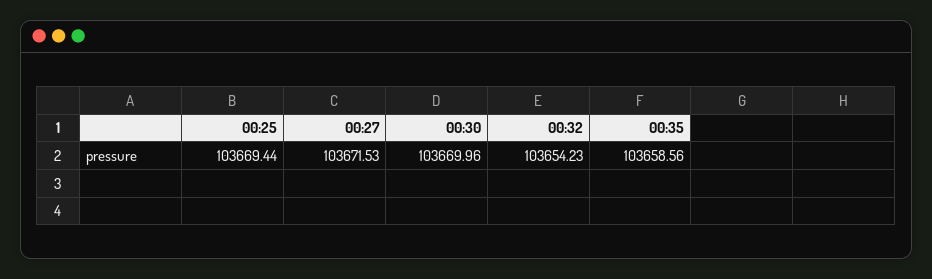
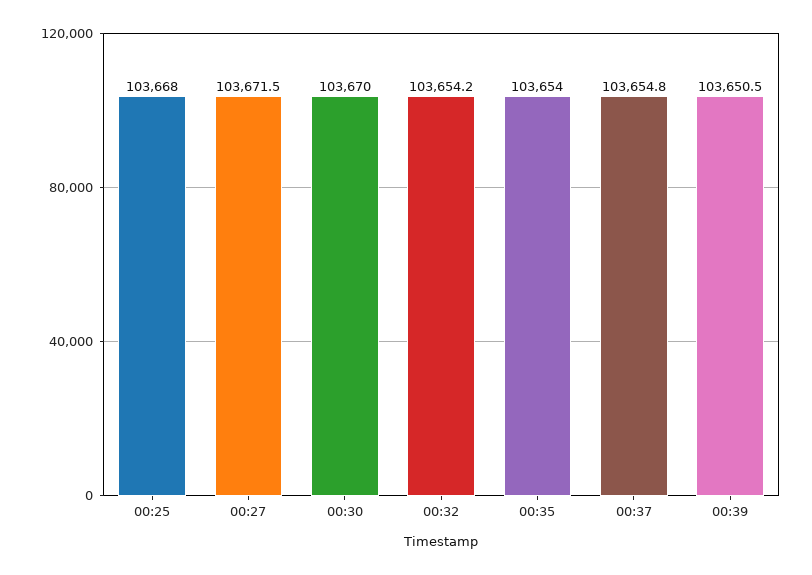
00:25: 103669.44 -> 103668
00:35: 103658.56 -> 103654
00:37: none -> 103654.8
00:39: none -> 103650.5

